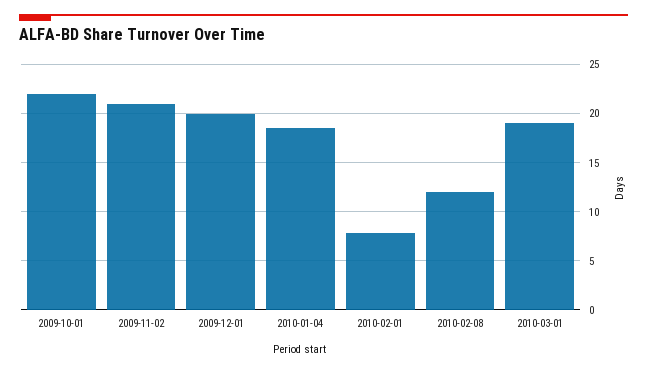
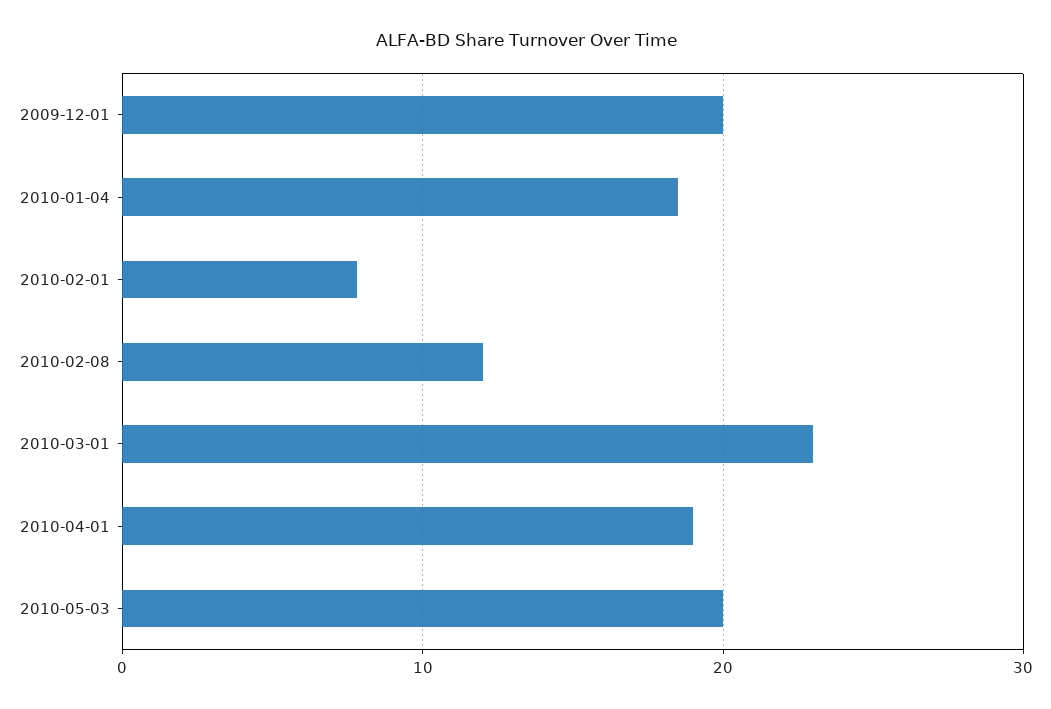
2009-10-01: 22 -> none
2009-11-02: 21 -> none
2010-03-01: 19 -> 23
2010-04-01: none -> 19
2010-05-03: none -> 20

